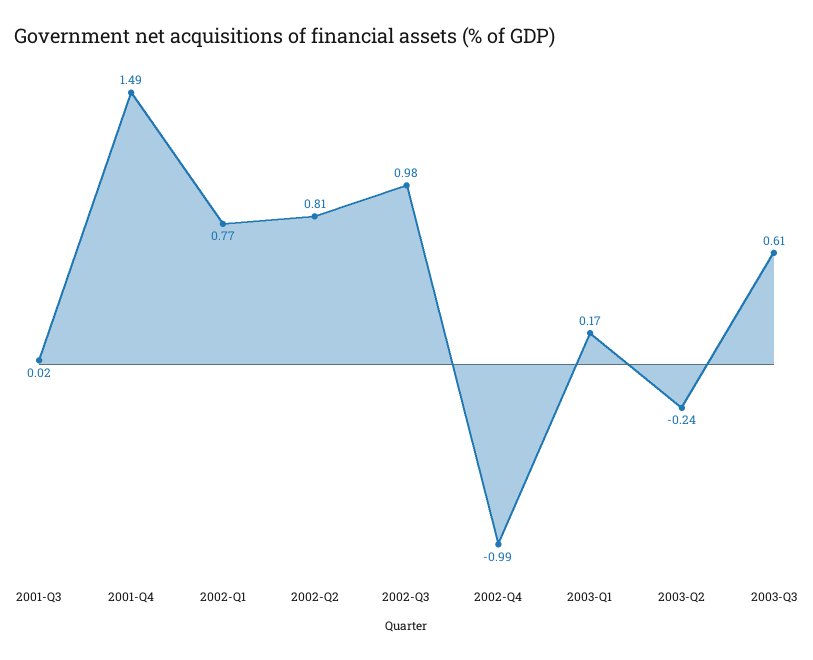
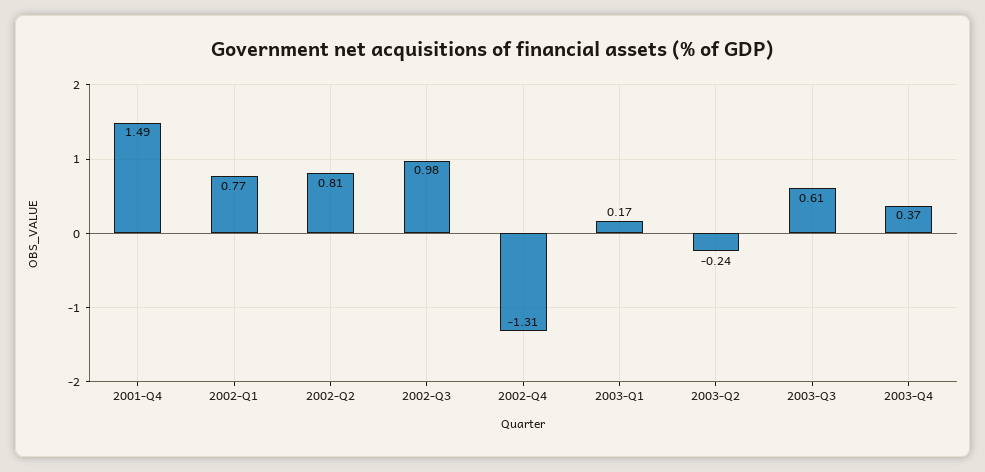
2001-Q3: 0.02 -> none
2002-Q4: -0.99 -> -1.31
2003-Q4: none -> 0.37

